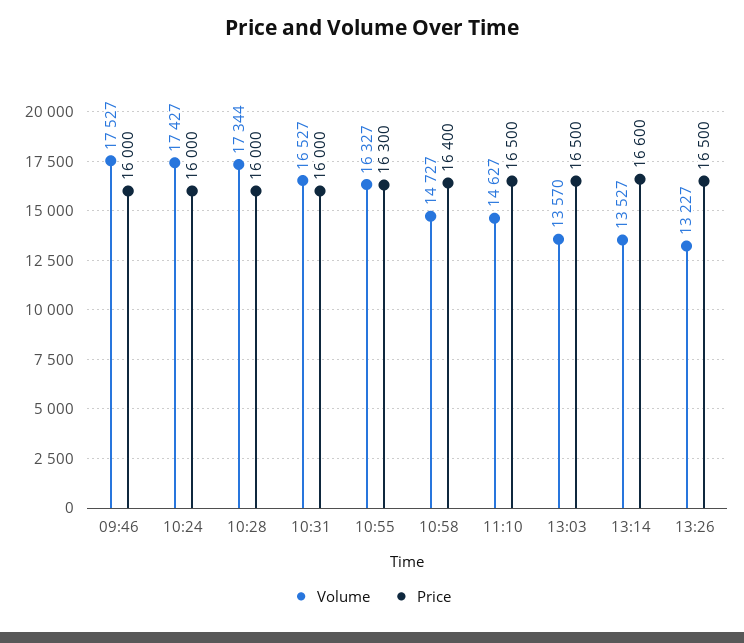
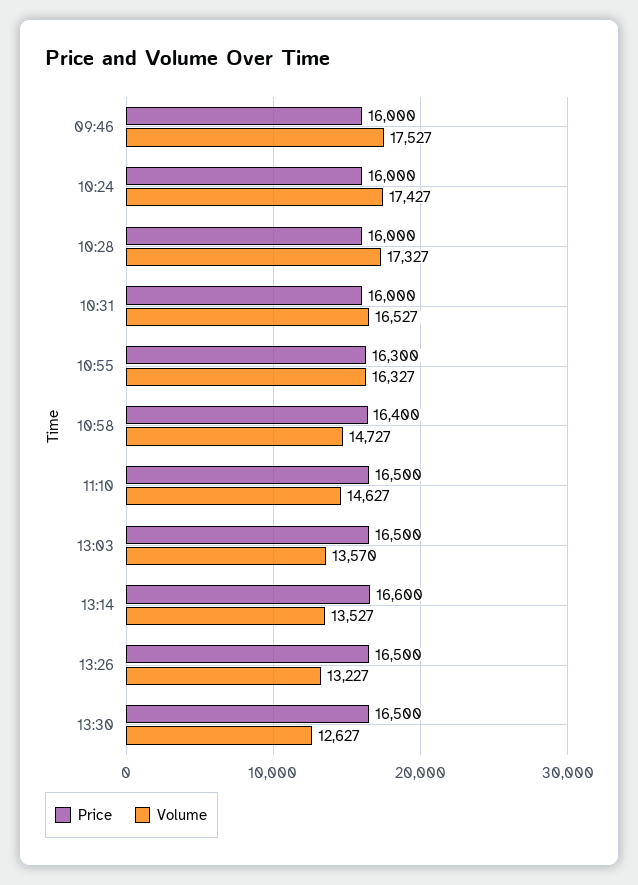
Volume, 10:28: 17344 -> 17327
Price, 13:30: none -> 16500
Volume, 13:30: none -> 12627

